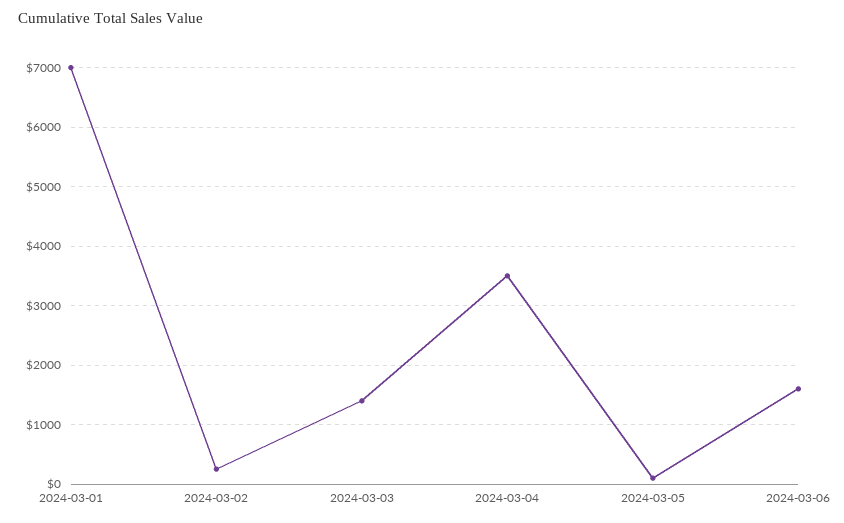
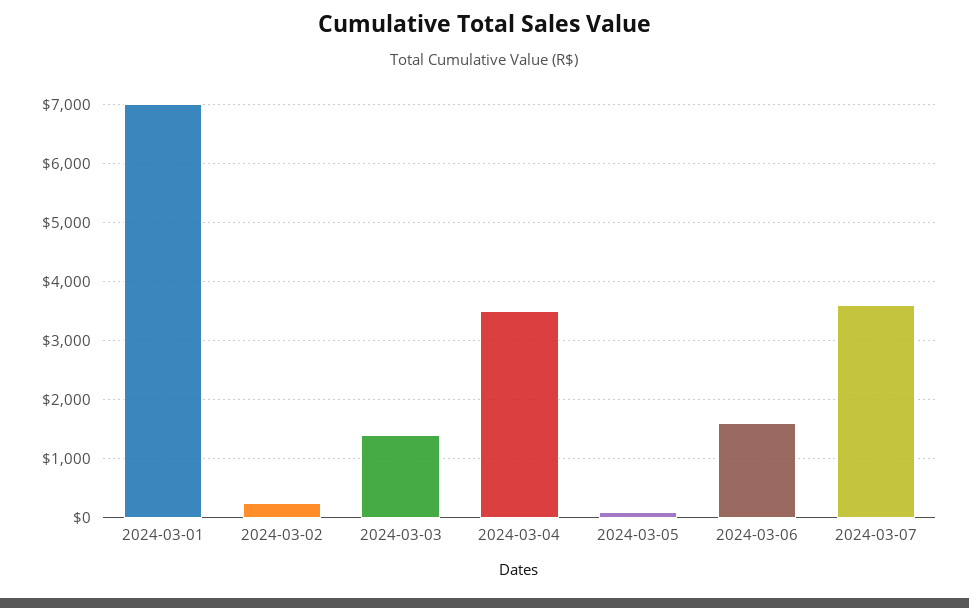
2024-03-07: none -> 3600

